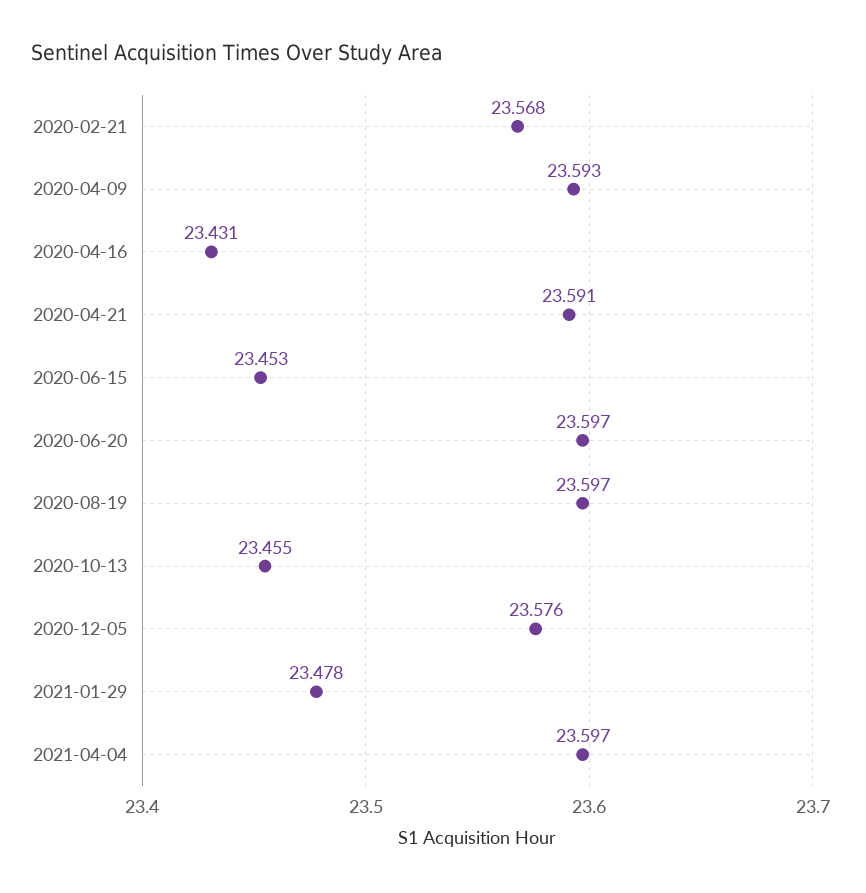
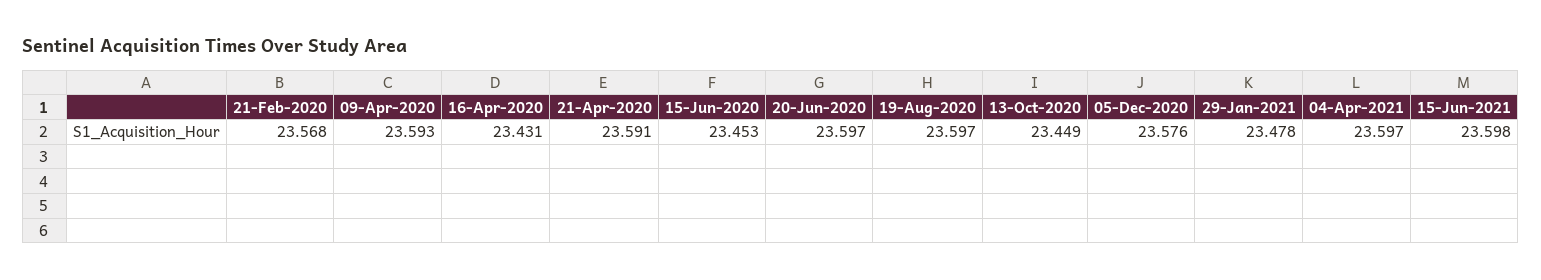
2020-10-13: 23.455 -> 23.449
15-Jun-2021: none -> 23.598

